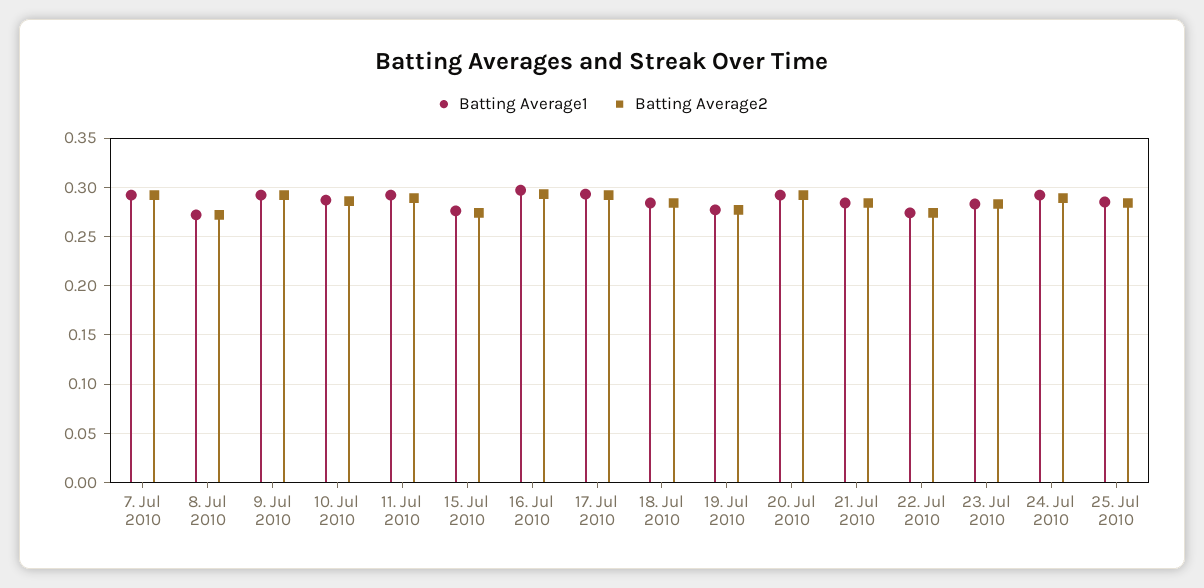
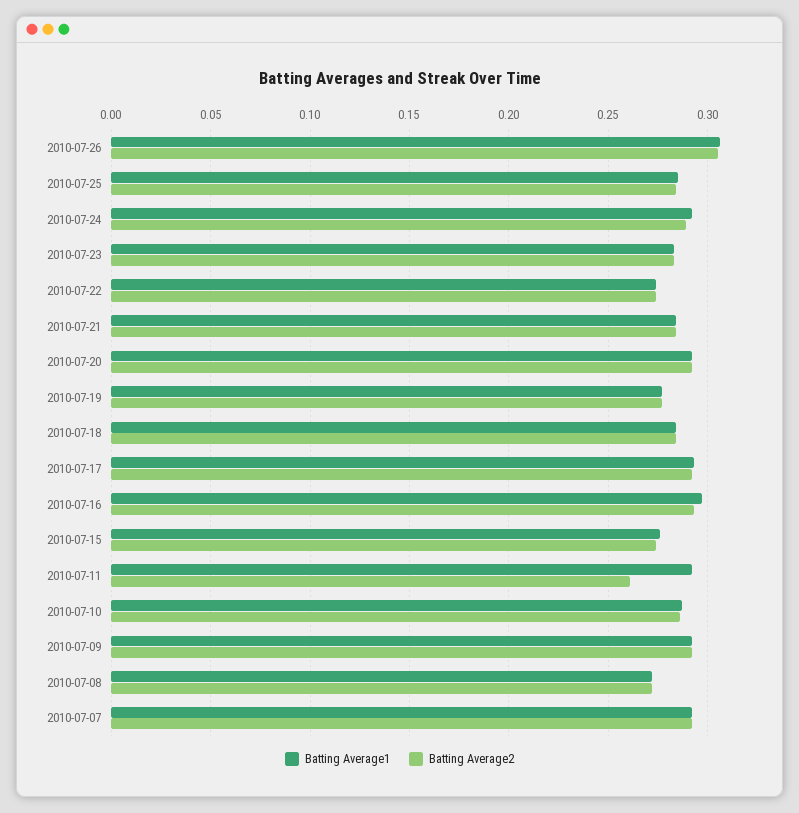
Batting Average2, 11. Jul 2010: 0.29 -> 0.26
Batting Average1, 2010-07-26: none -> 0.305
Batting Average2, 2010-07-26: none -> 0.305

